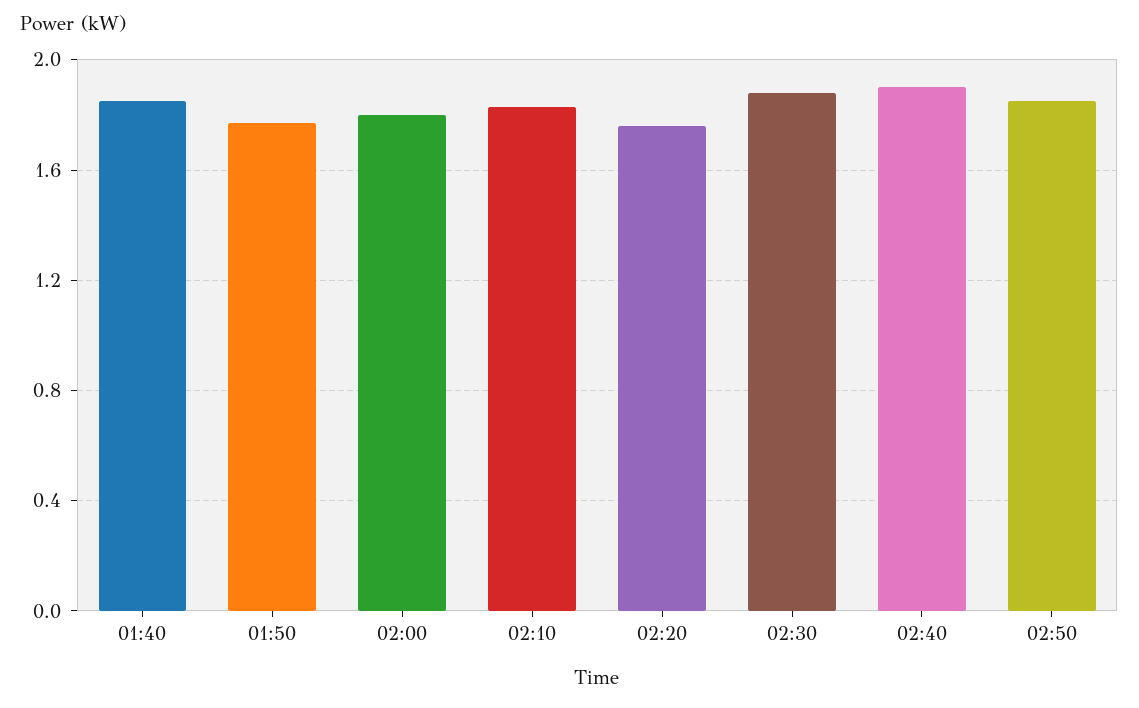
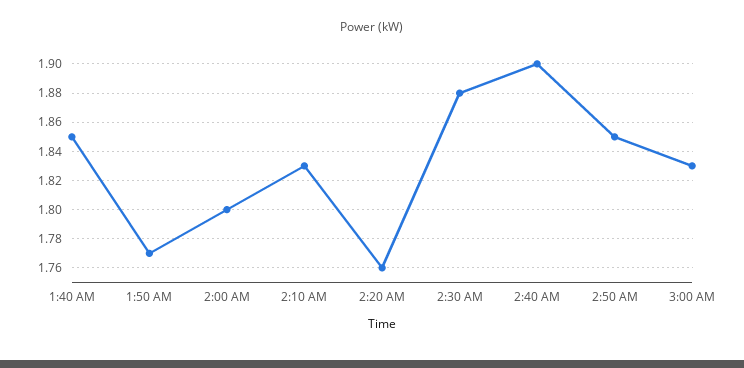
3:00 AM: none -> 1.83

